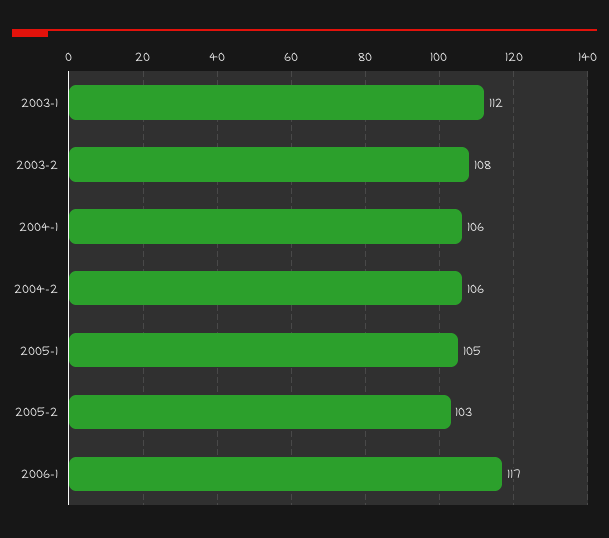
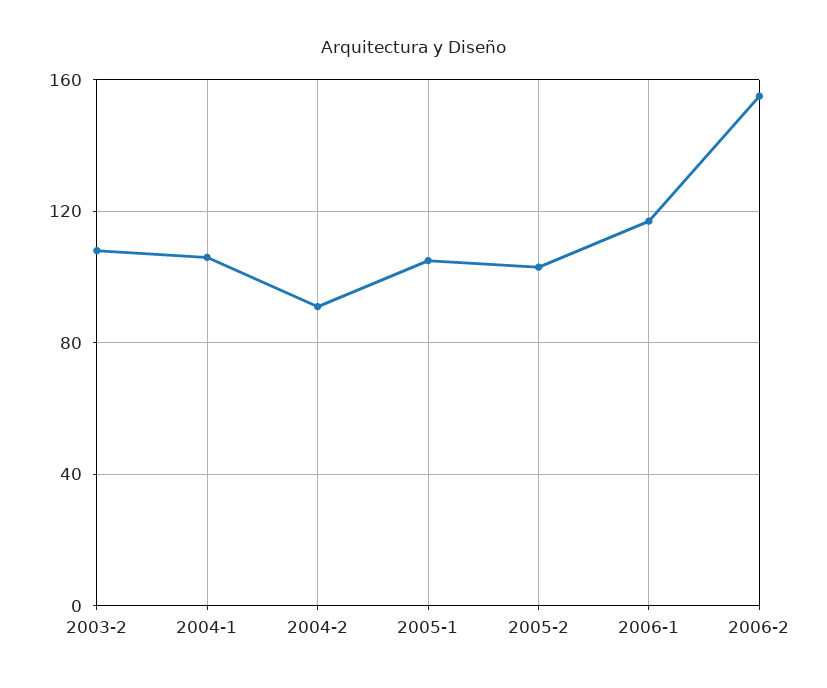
2003-1: 112 -> none
2004-2: 106 -> 90
2006-2: none -> 155

